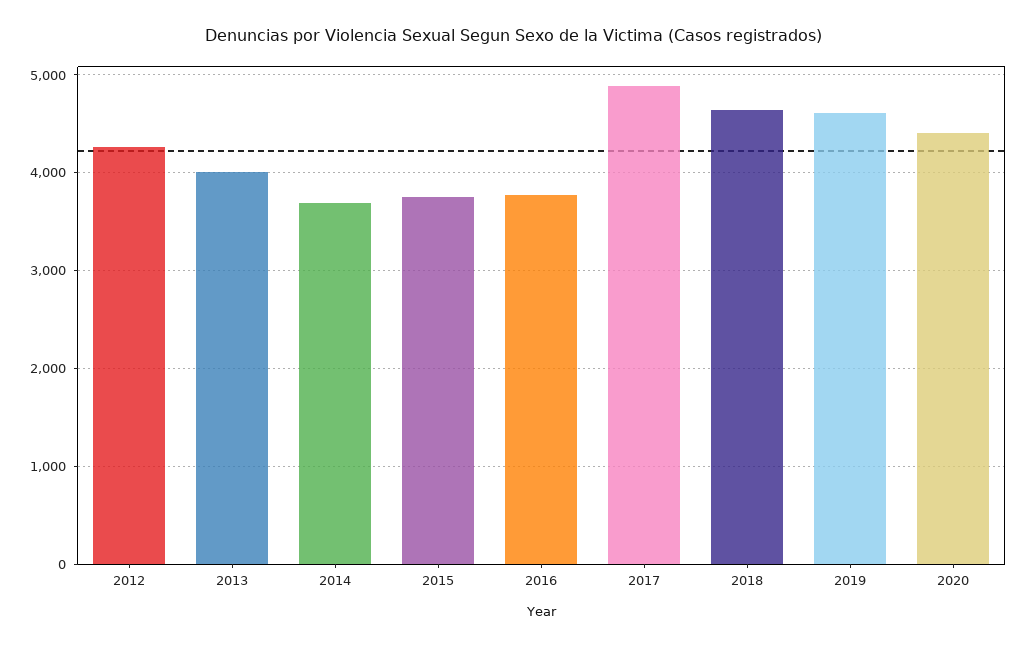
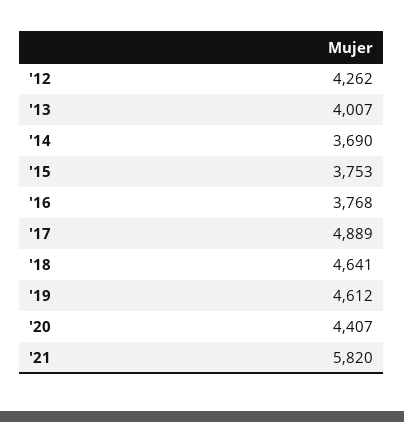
'21: none -> 5820

